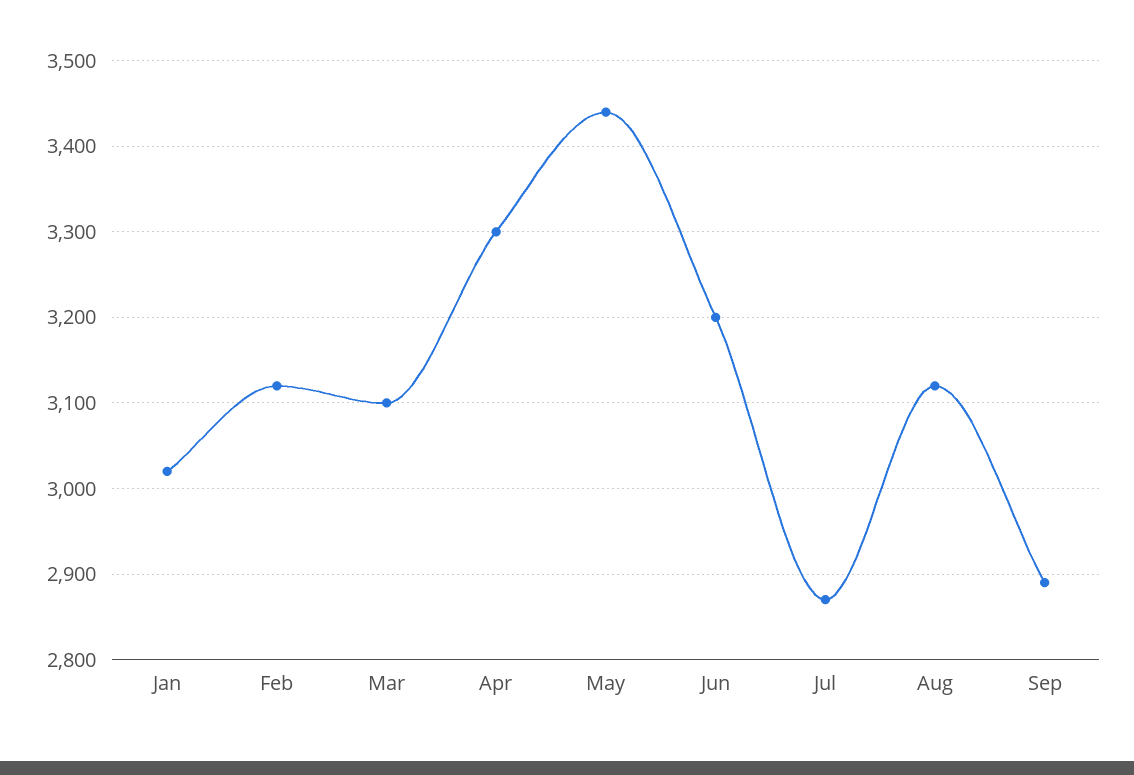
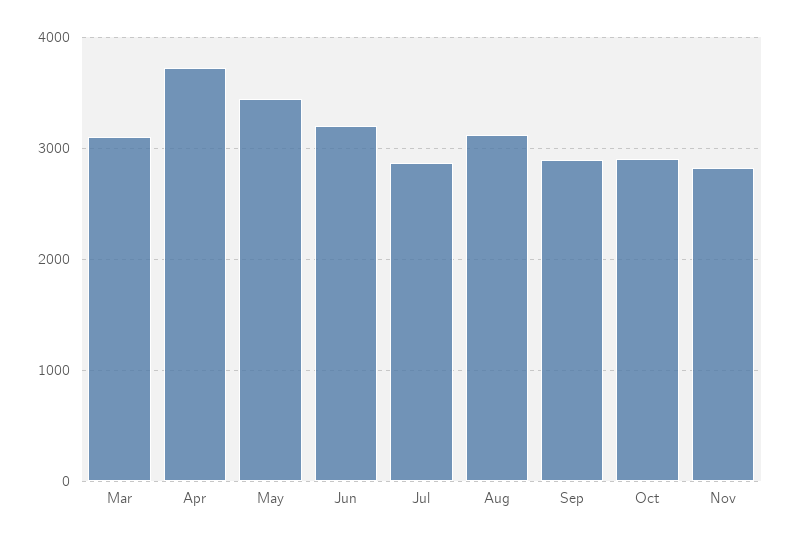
Jan: 3020 -> none
Feb: 3120 -> none
Apr: 3300 -> 3700
Oct: none -> 2900
Nov: none -> 2800

